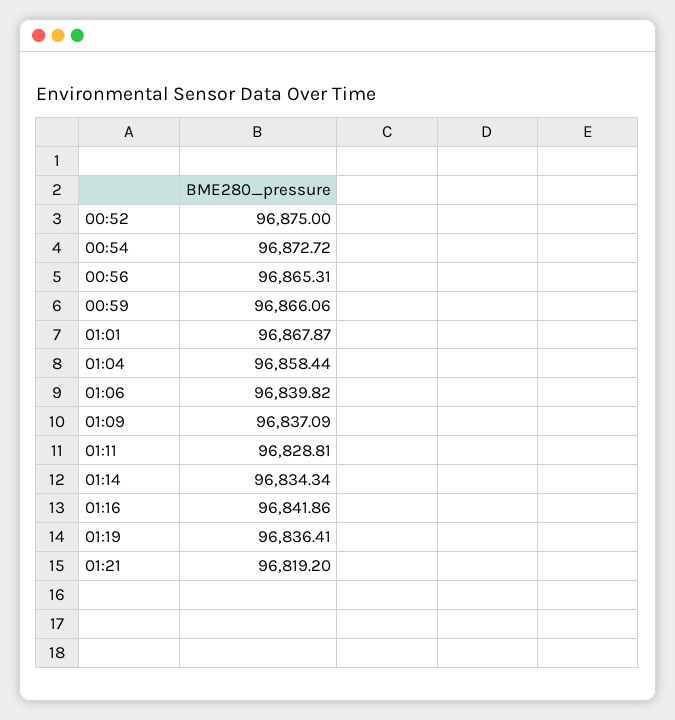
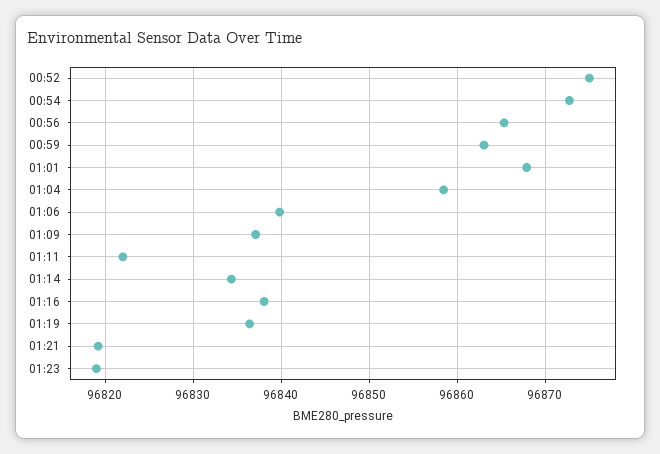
00:59: 96866.06 -> 96863
01:11: 96828.81 -> 96822
01:16: 96841.86 -> 96838
01:23: none -> 96819

